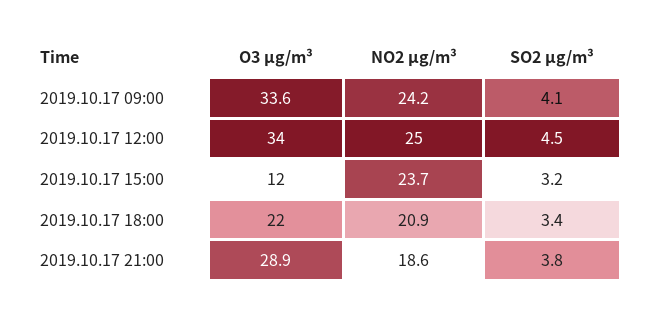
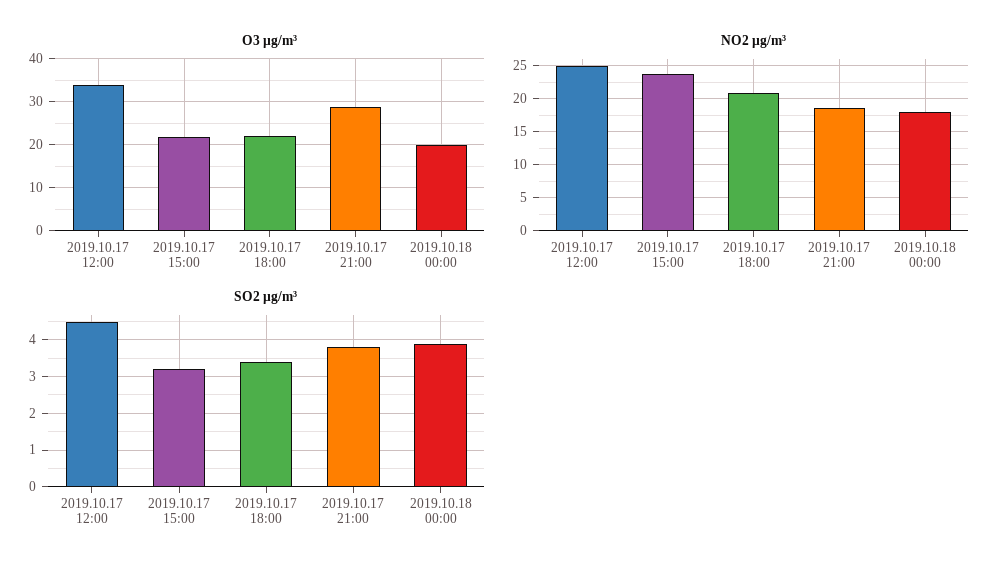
O3 µg/m³, 2019.10.17 09:00: 33.6 -> none
NO2 µg/m³, 2019.10.17 09:00: 24.2 -> none
SO2 µg/m³, 2019.10.17 09:00: 4.1 -> none
O3 µg/m³, 2019.10.17 15:00: 12 -> 22
O3 µg/m³, 2019.10.18 00:00: none -> 20
NO2 µg/m³, 2019.10.18 00:00: none -> 18
SO2 µg/m³, 2019.10.18 00:00: none -> 4

